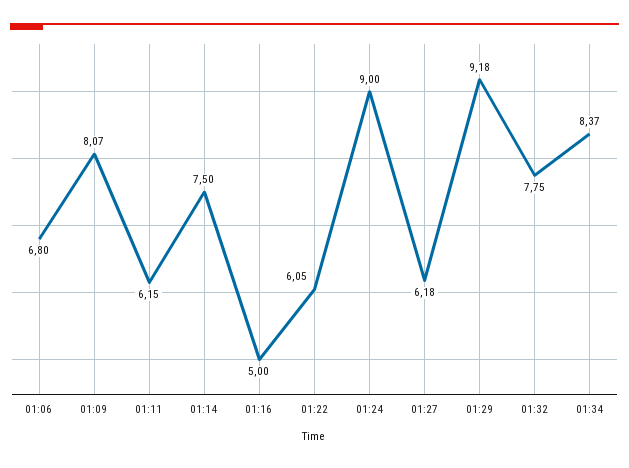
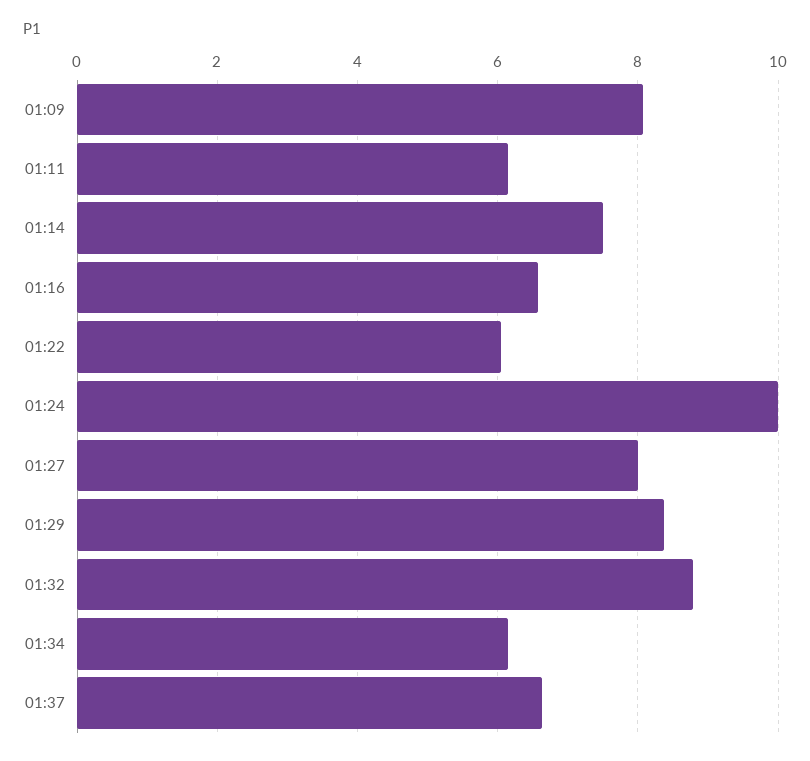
01:06: 6.8 -> none
01:16: 5 -> 6.6
01:24: 9 -> 10
01:27: 6.18 -> 8
01:29: 9.18 -> 8.4
01:32: 7.75 -> 8.8
01:34: 8.37 -> 6.2
01:37: none -> 6.6

